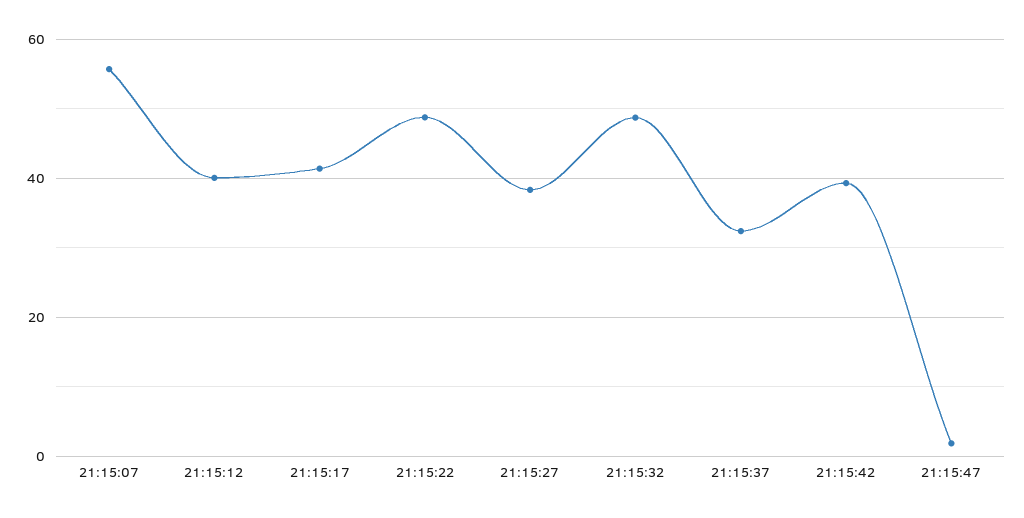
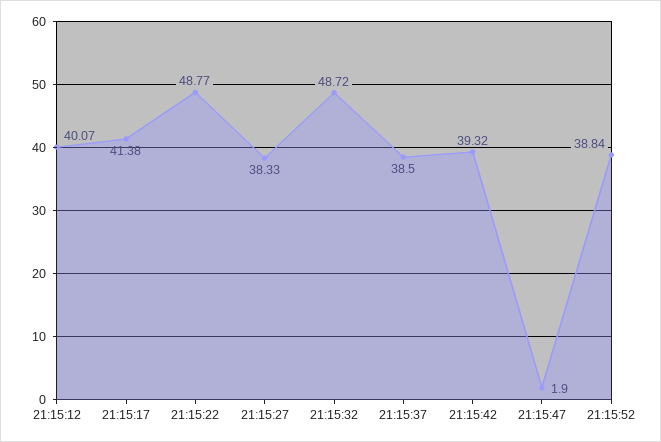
21:15:07: 56 -> none
21:15:37: 32 -> 38.5
21:15:52: none -> 38.84

